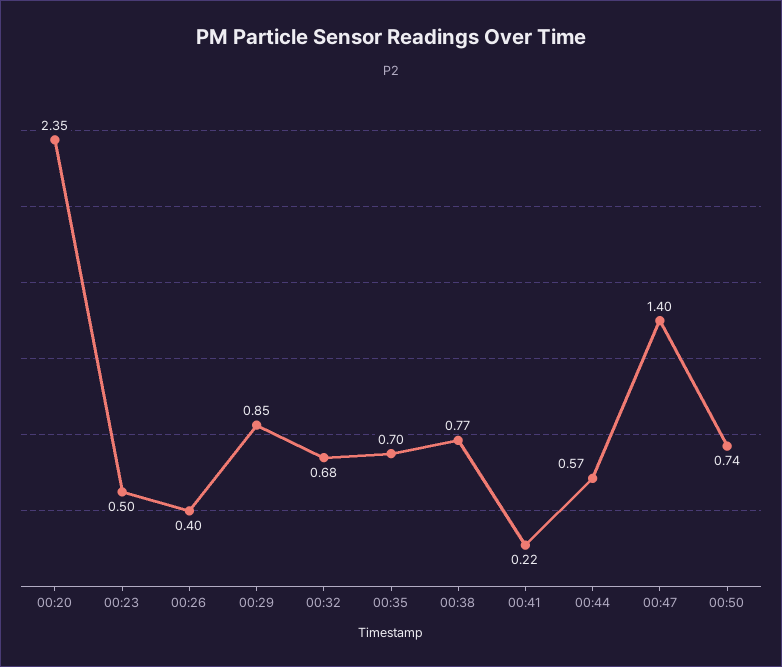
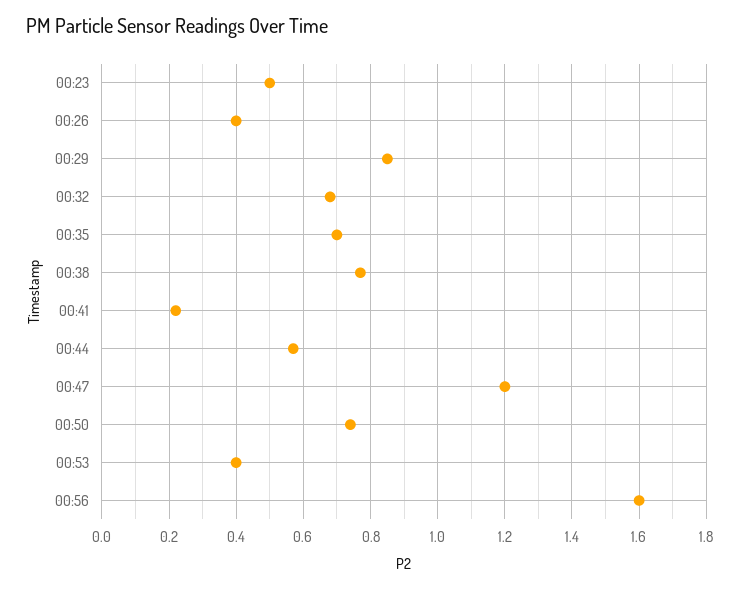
00:20: 2.35 -> none
00:47: 1.4 -> 1.2
00:53: none -> 0.4
00:56: none -> 1.6

